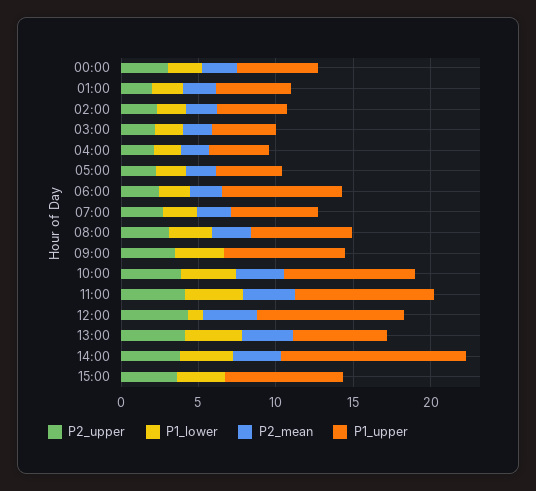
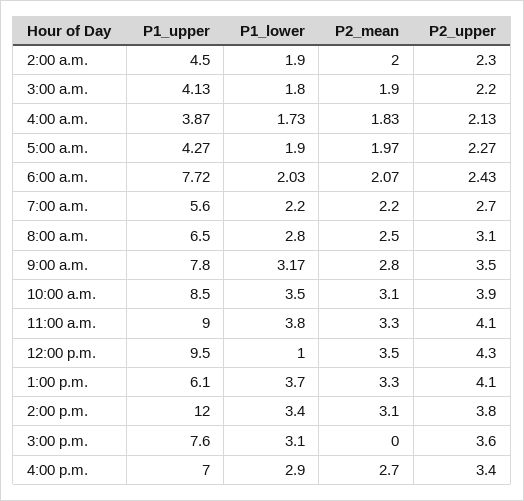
P2_upper, 00:00: 3 -> none
P1_lower, 00:00: 2 -> none
P2_mean, 00:00: 2 -> none
P1_upper, 00:00: 5 -> none
P2_upper, 01:00: 2 -> none
P1_lower, 01:00: 2 -> none
P2_mean, 01:00: 2 -> none
P1_upper, 01:00: 5 -> none
P2_mean, 09:00: 0 -> 2.8
P1_upper, 4:00 p.m.: none -> 7
P1_lower, 4:00 p.m.: none -> 2.9
P2_mean, 4:00 p.m.: none -> 2.7
P2_upper, 4:00 p.m.: none -> 3.4

